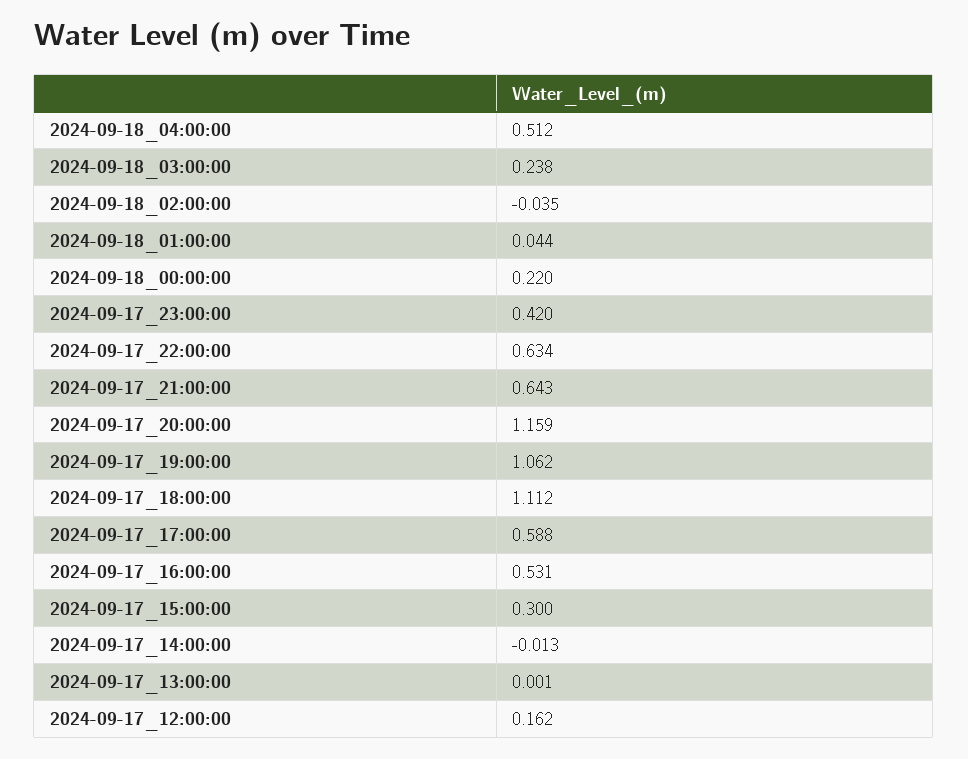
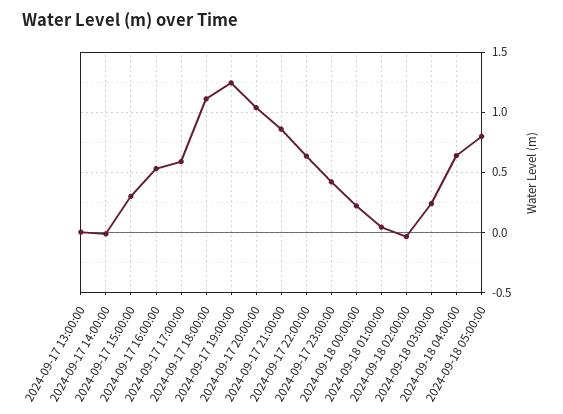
2024-09-18_04:00:00: 0.512 -> 0.65
2024-09-17_21:00:00: 0.643 -> 0.85
2024-09-17_20:00:00: 1.159 -> 1.05
2024-09-17_19:00:00: 1.062 -> 1.25
2024-09-17_12:00:00: 0.162 -> none
2024-09-18 05:00:00: none -> 0.8

